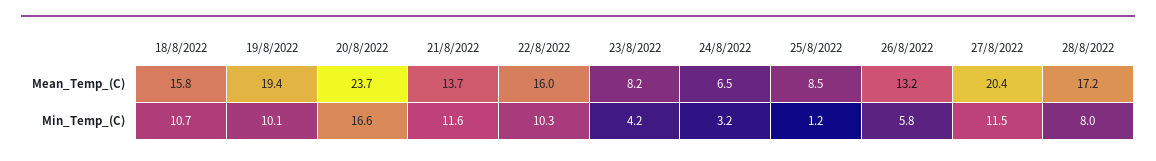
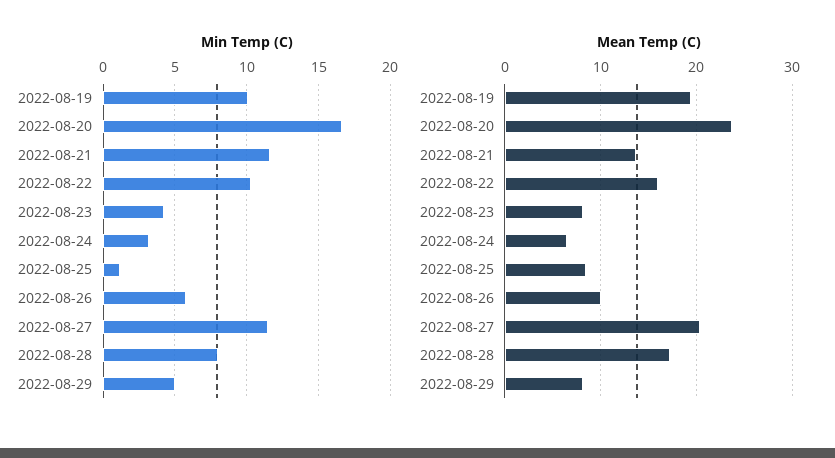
Mean_Temp_(C), 18/8/2022: 15.8 -> none
Mean_Temp_(C), 26/8/2022: 13.2 -> 10
Min_Temp_(C), 18/8/2022: 10.7 -> none
Min_Temp_(C), 2022-08-29: none -> 5
Mean_Temp_(C), 2022-08-29: none -> 8

